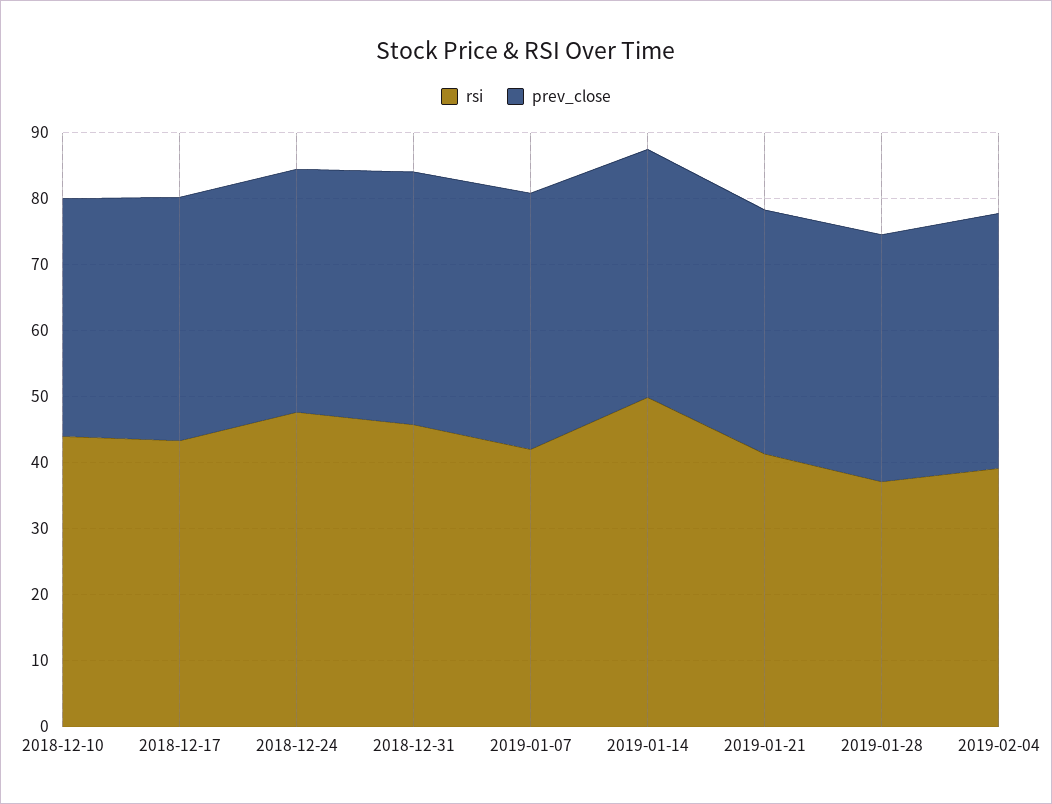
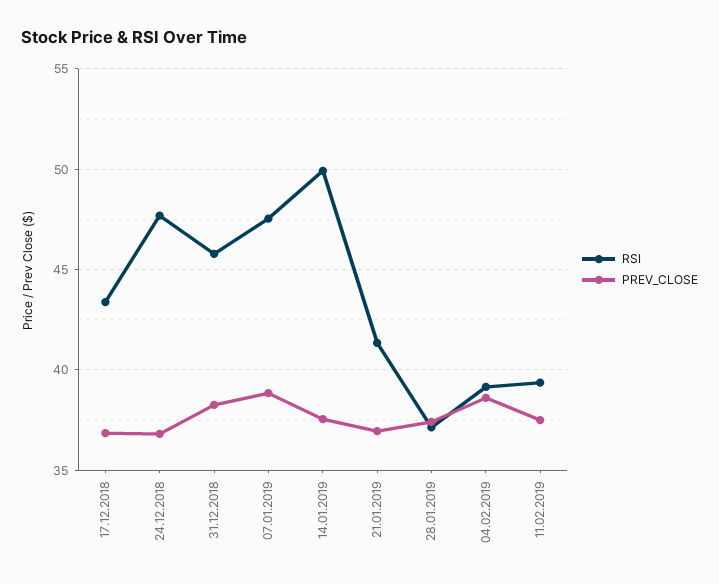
rsi, 2018-12-10: 44 -> none
prev_close, 2018-12-10: 36 -> none
rsi, 2019-01-07: 42 -> 47.5
rsi, 11.02.2019: none -> 39.5
prev_close, 11.02.2019: none -> 37.5

